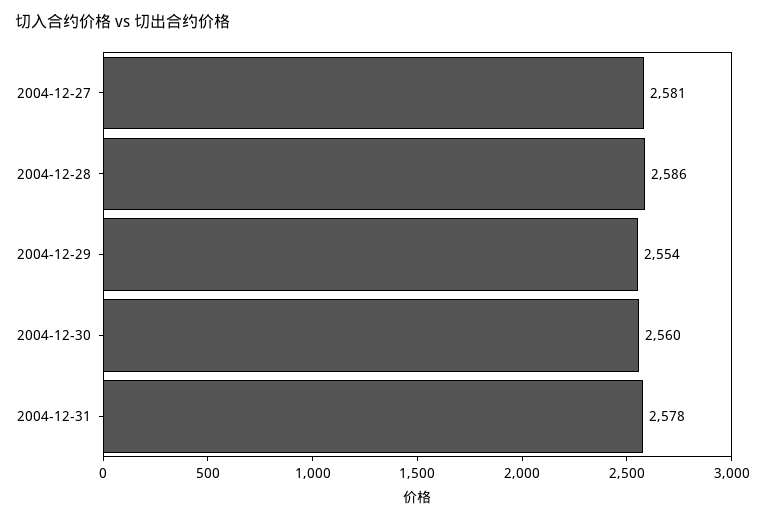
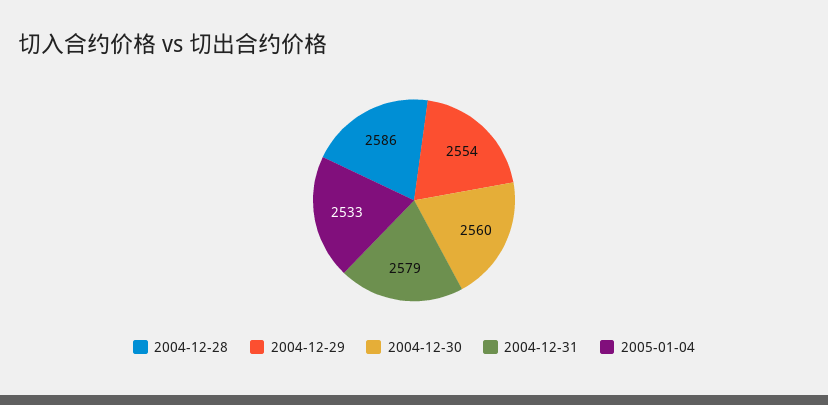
2004-12-27: 2581 -> none
2004-12-31: 2578 -> 2579
2005-01-04: none -> 2533

